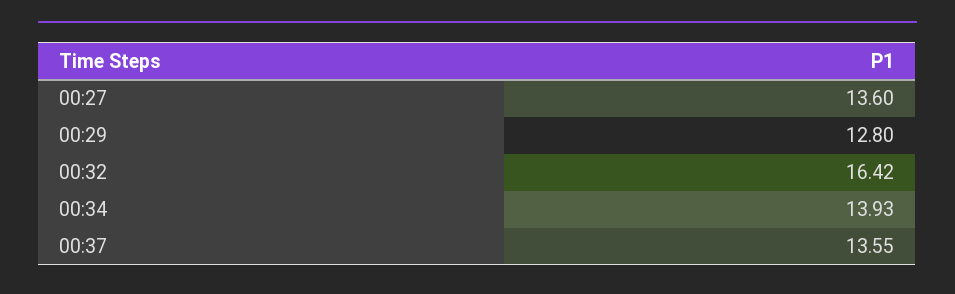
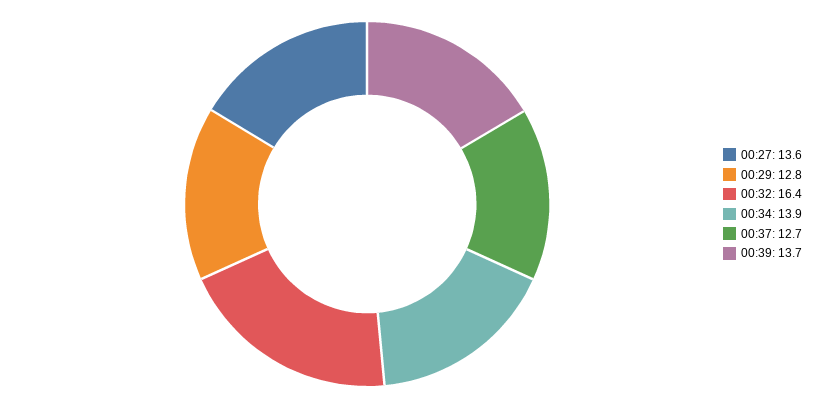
00:37: 13.55 -> 12.7
00:39: none -> 13.7

